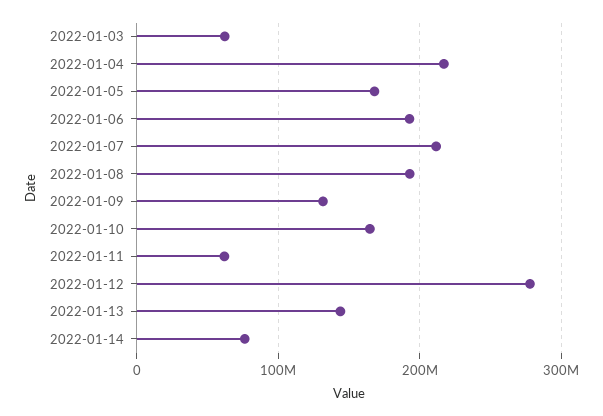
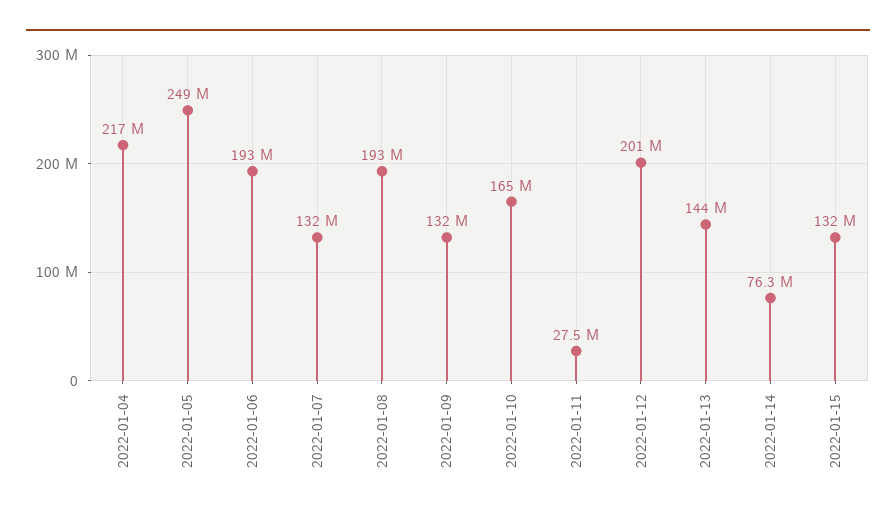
2022-01-03: 60000000 -> none
2022-01-05: 170000000 -> 249000000
2022-01-07: 210000000 -> 132000000
2022-01-11: 60000000 -> 27500000
2022-01-12: 280000000 -> 201000000
2022-01-15: none -> 132000000

